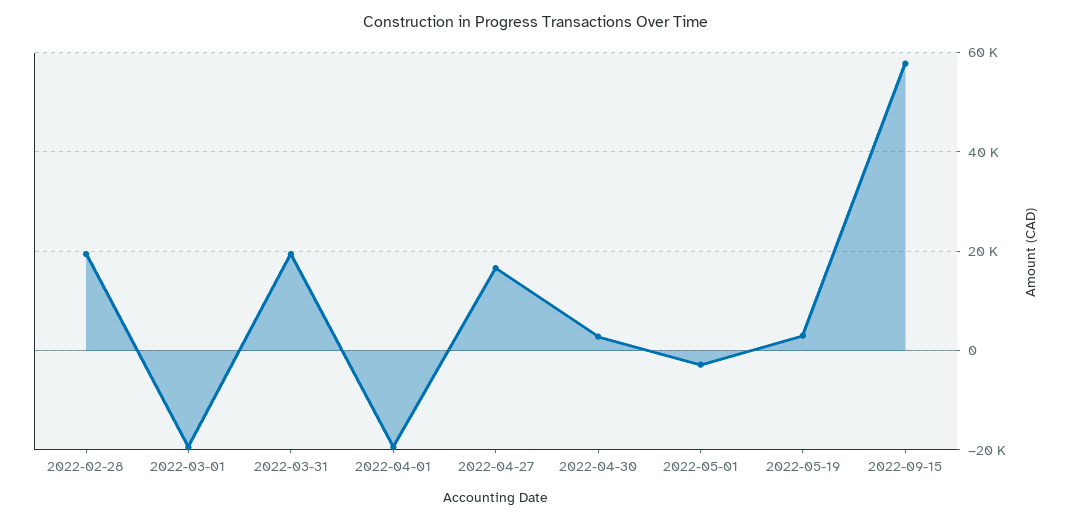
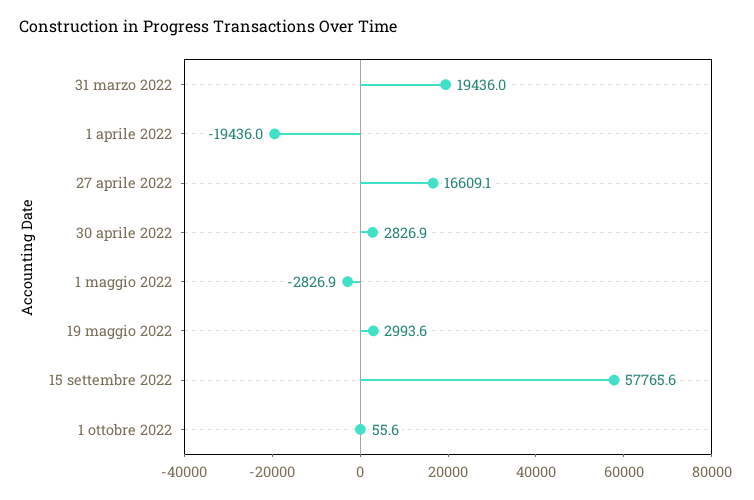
2022-02-28: 20000 -> none
2022-03-01: -20000 -> none
1 ottobre 2022: none -> 55.6

